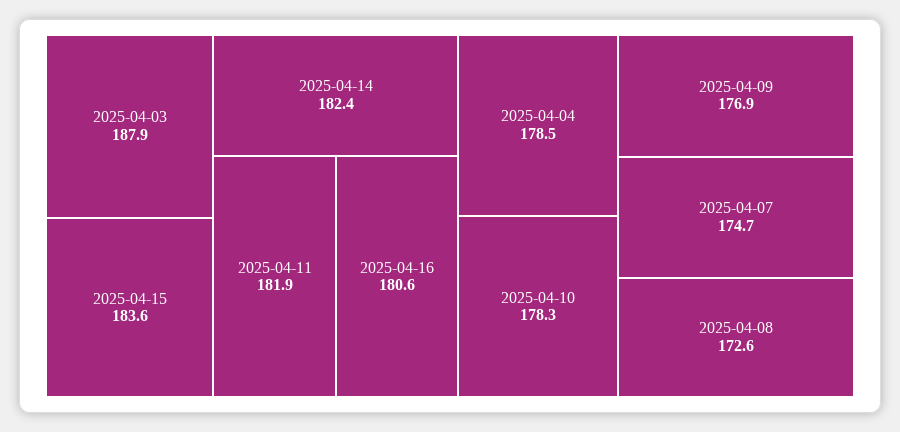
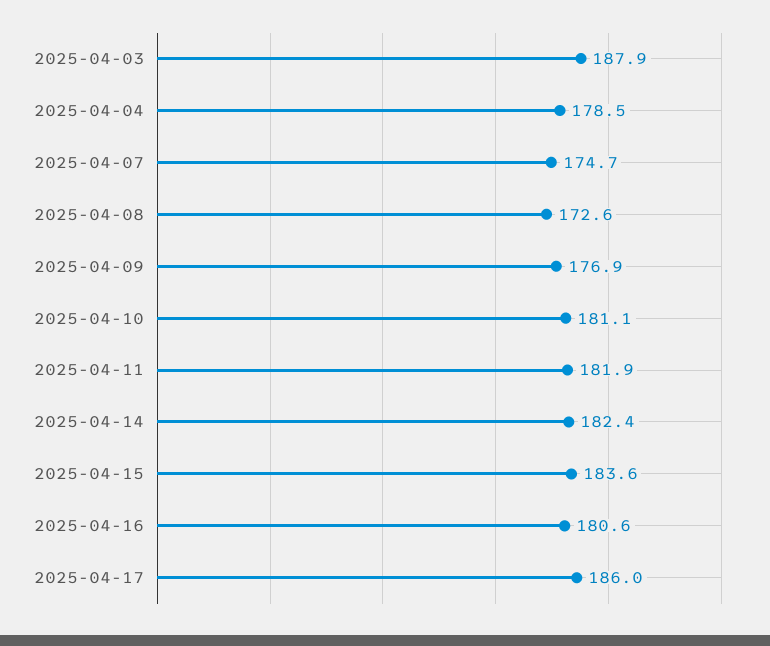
2025-04-10: 178.3 -> 181.1
2025-04-17: none -> 186

